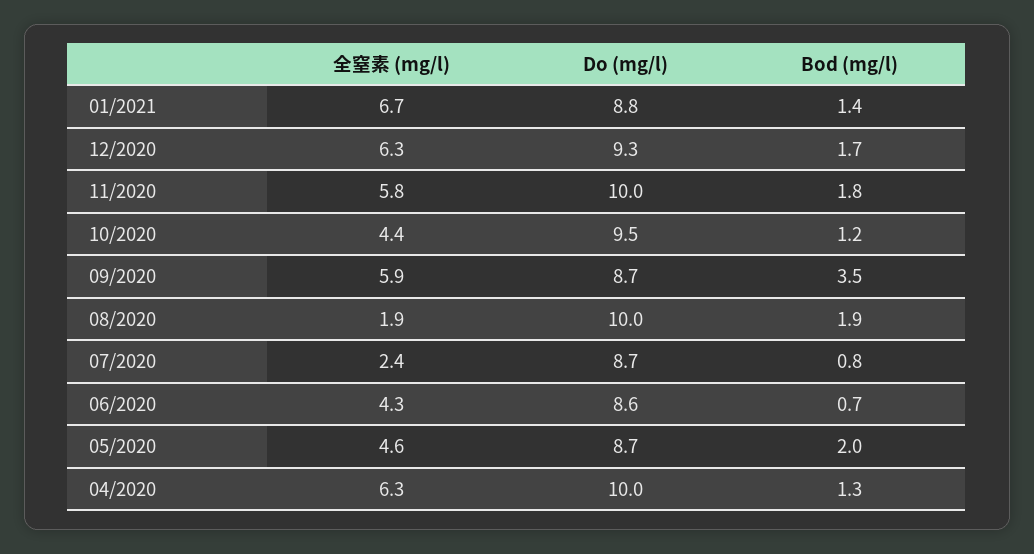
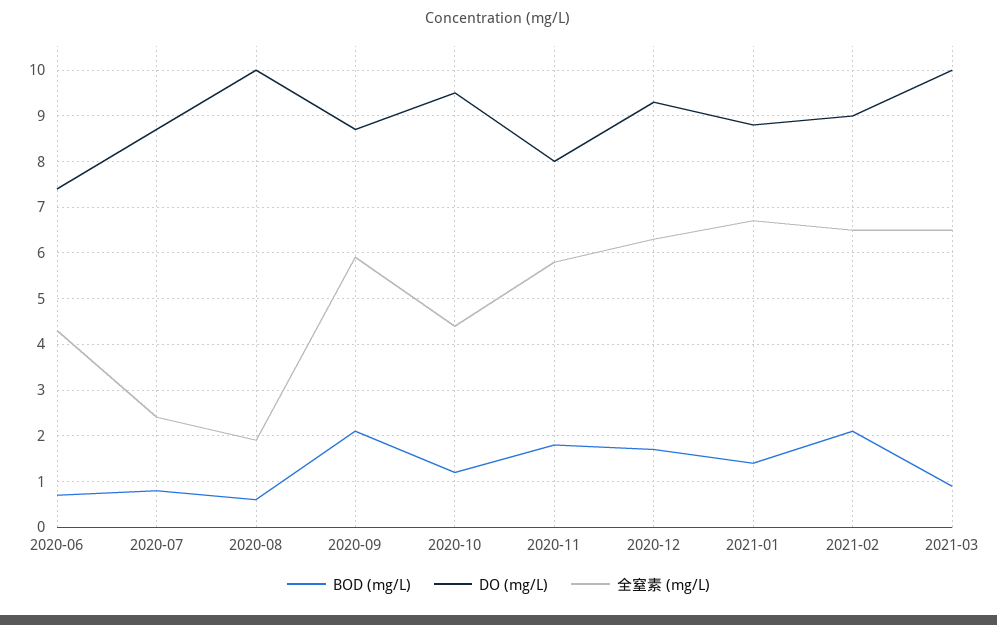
Do (mg/l), 11/2020: 10 -> 8
Bod (mg/l), 09/2020: 3.5 -> 2
Bod (mg/l), 08/2020: 1.9 -> 0.5
Do (mg/l), 06/2020: 8.6 -> 7.5
全窒素 (mg/l), 05/2020: 4.6 -> none
Do (mg/l), 05/2020: 8.7 -> none
Bod (mg/l), 05/2020: 2 -> none
全窒素 (mg/l), 04/2020: 6.3 -> none
Do (mg/l), 04/2020: 10 -> none
Bod (mg/l), 04/2020: 1.3 -> none
Bod (mg/l), 2021-02: none -> 2
Do (mg/l), 2021-02: none -> 9
全窒素 (mg/l), 2021-02: none -> 6.5
Bod (mg/l), 2021-03: none -> 1
Do (mg/l), 2021-03: none -> 10
全窒素 (mg/l), 2021-03: none -> 6.5

